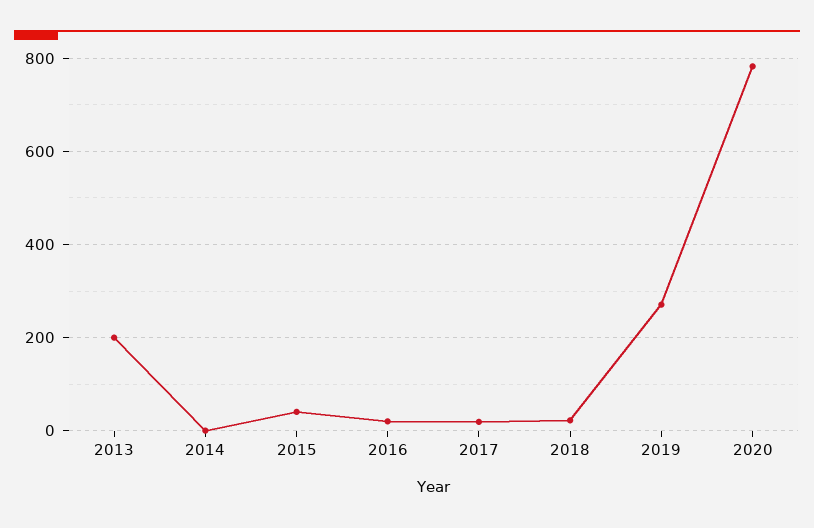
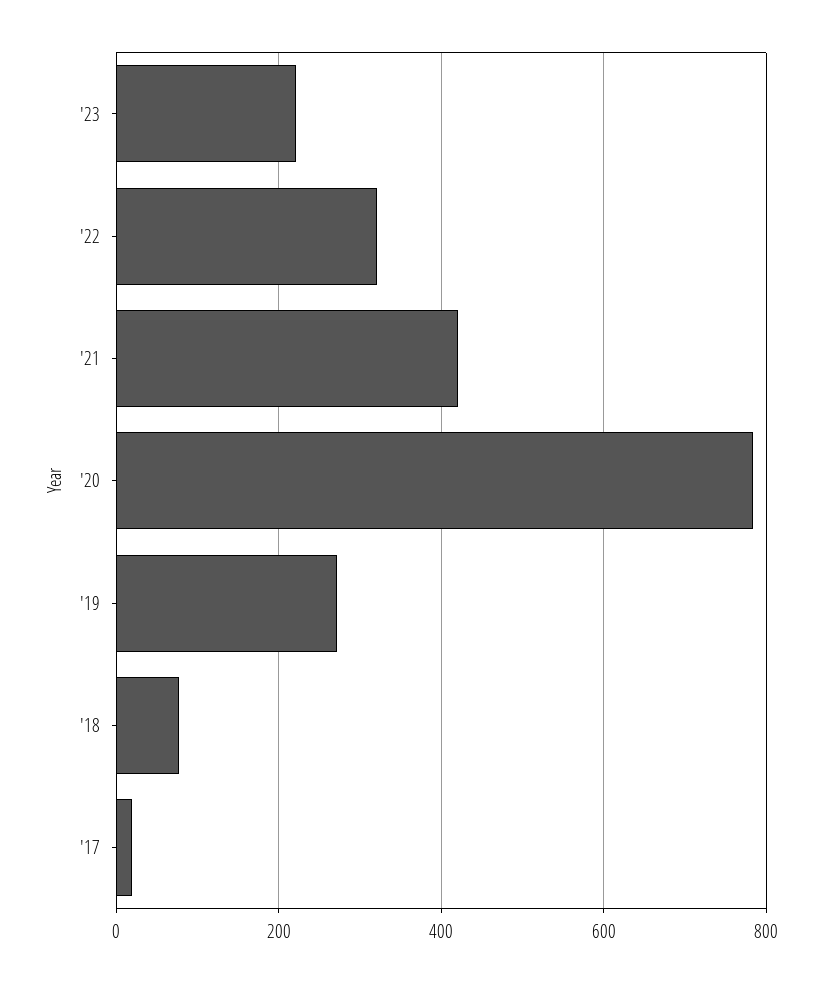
2013: 200 -> none
2014: 0 -> none
2015: 40 -> none
2016: 20 -> none
2018: 20 -> 80
'23: none -> 220
'22: none -> 320
'21: none -> 420

